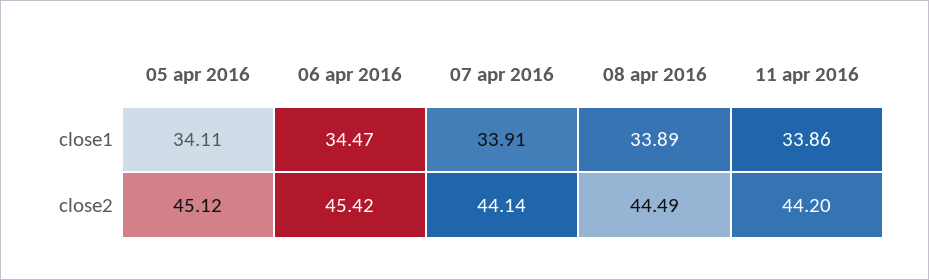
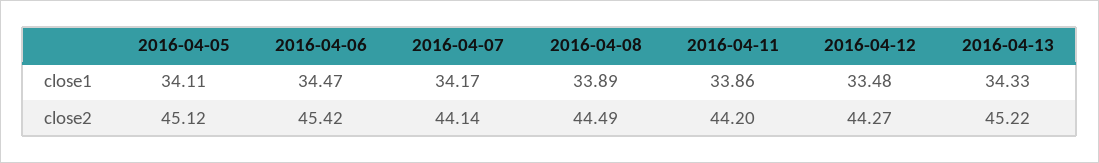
07 apr 2016, close1: 33.91 -> 34.17
2016-04-12, close1: none -> 33.48
2016-04-13, close1: none -> 34.33
2016-04-12, close2: none -> 44.27
2016-04-13, close2: none -> 45.22

